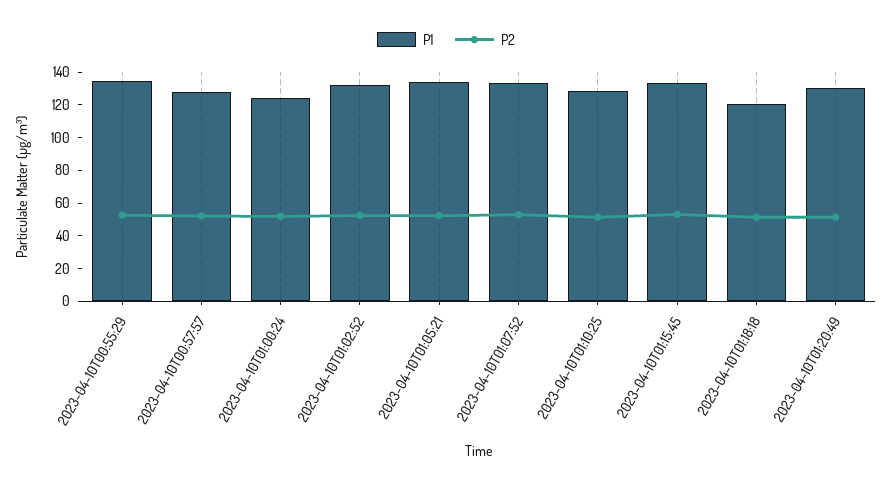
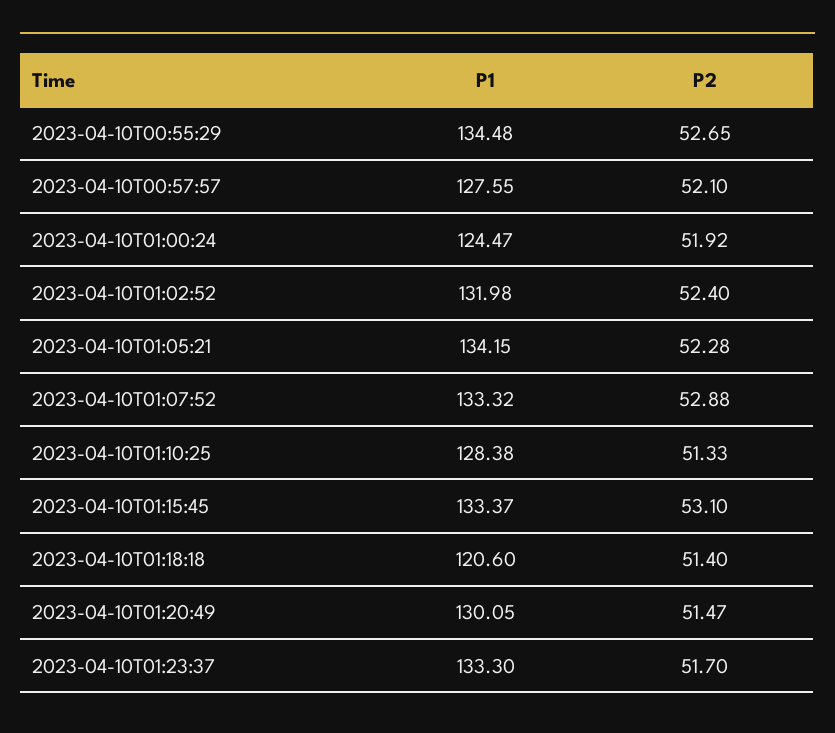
P1, 2023-04-10T01:23:37: none -> 133.3
P2, 2023-04-10T01:23:37: none -> 51.7

